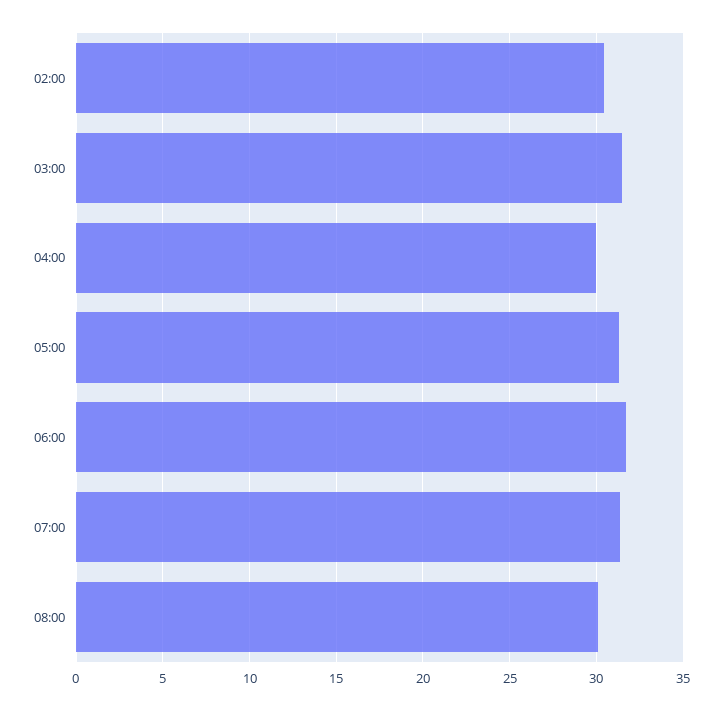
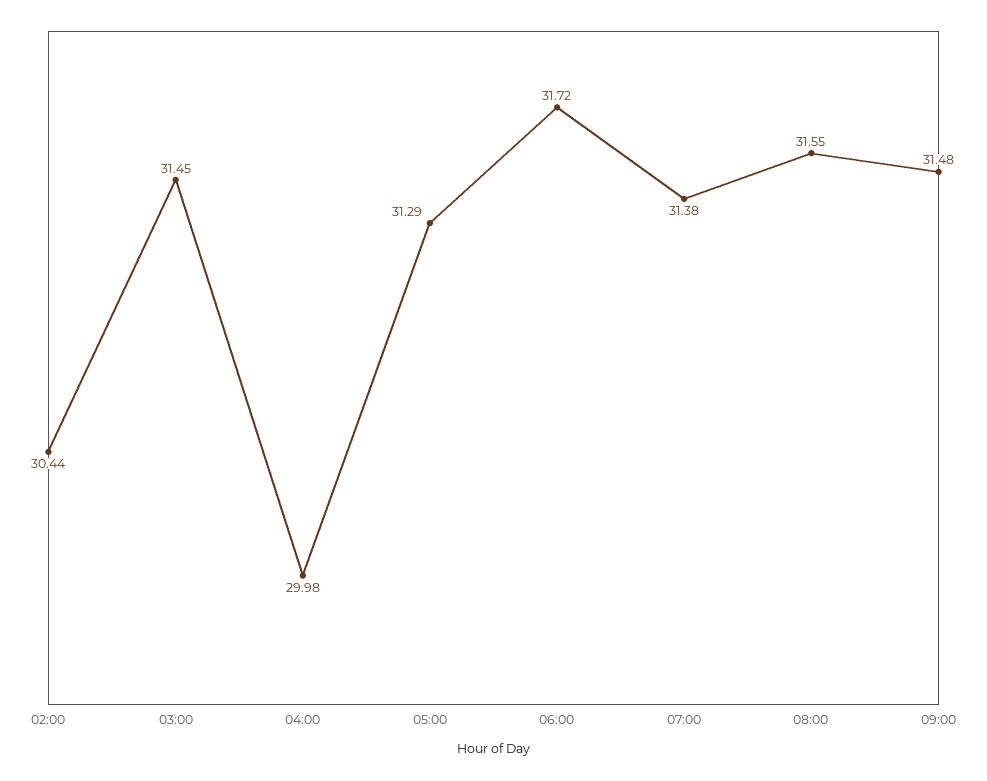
08:00: 30 -> 31.55
09:00: none -> 31.48

